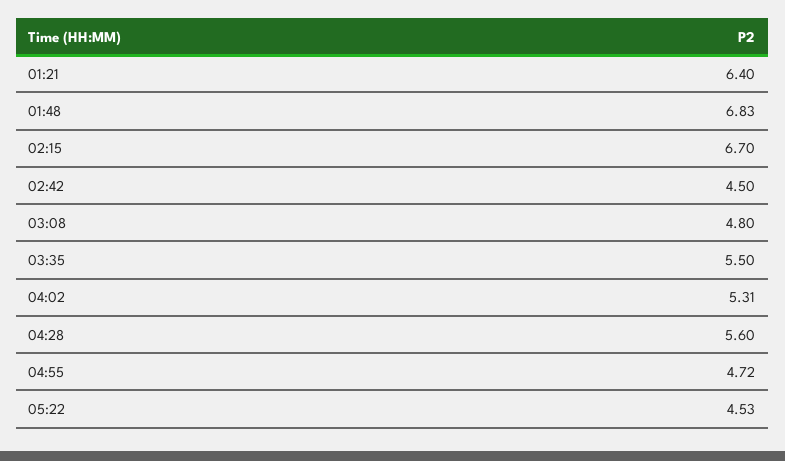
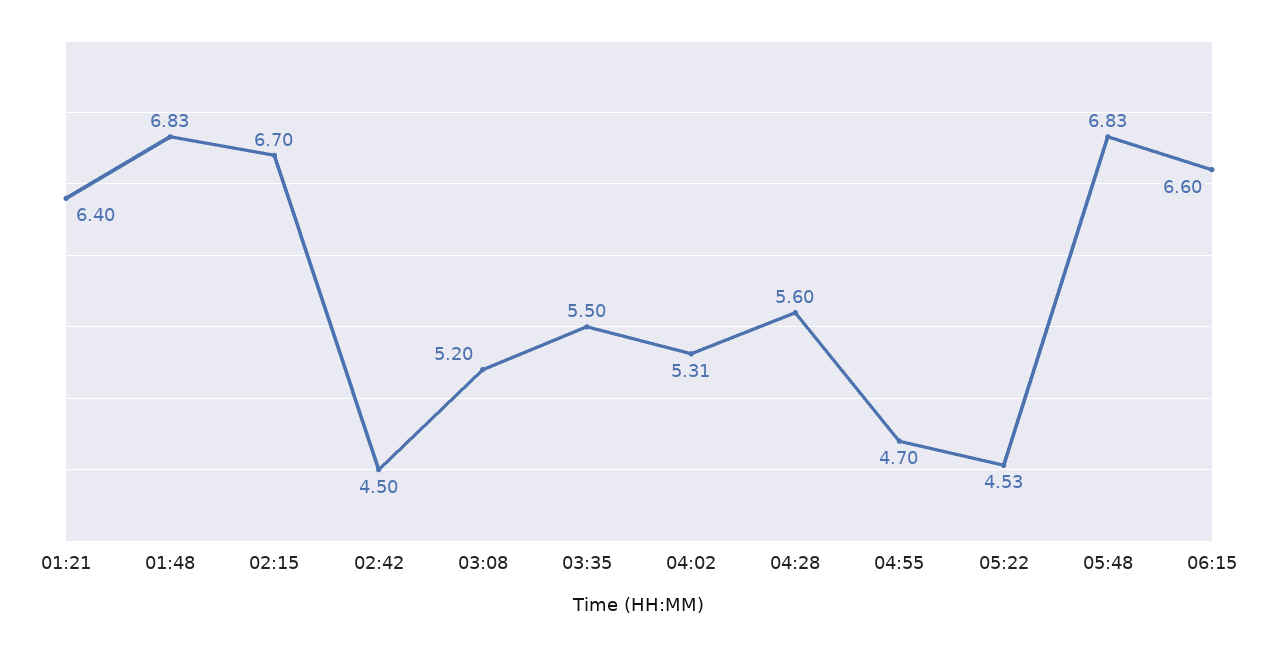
03:08: 4.8 -> 5.2
04:55: 4.72 -> 4.7
05:48: none -> 6.83
06:15: none -> 6.6

